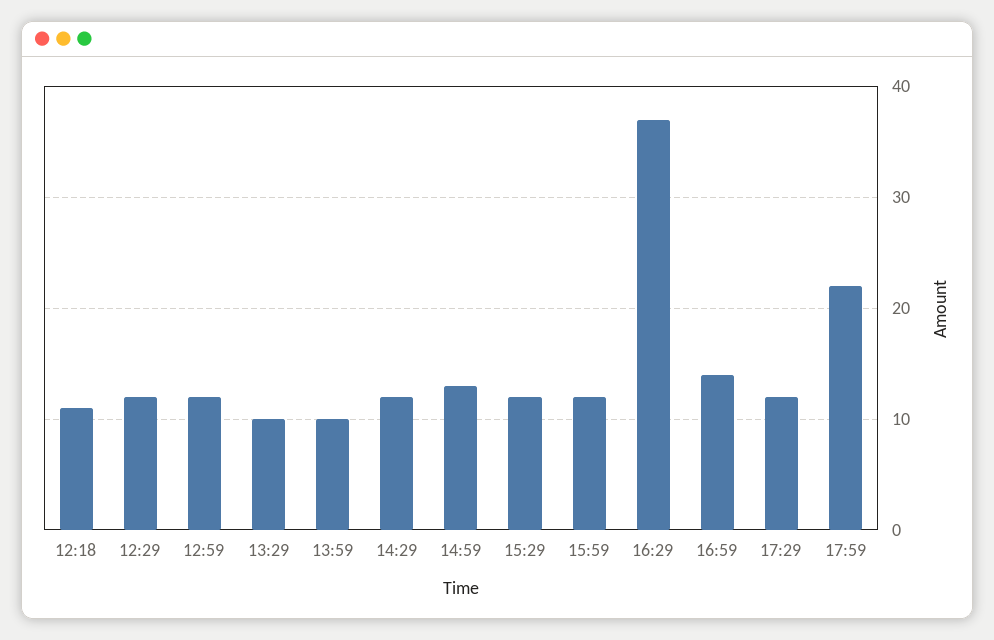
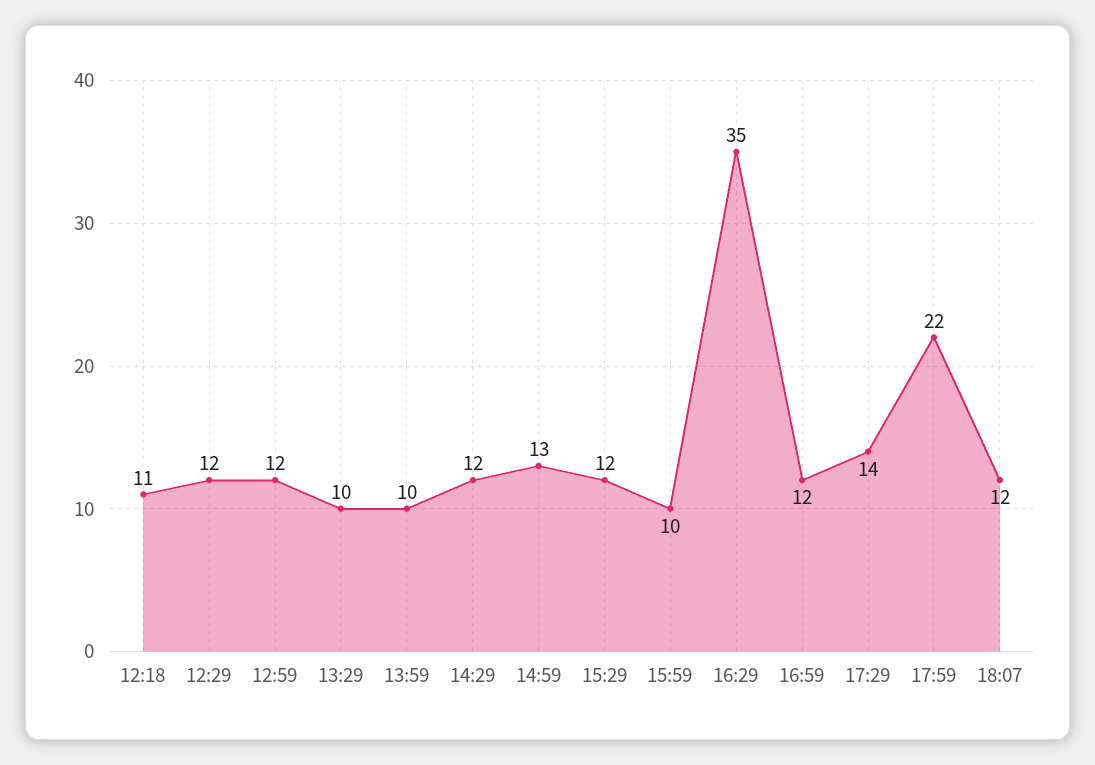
15:59: 12 -> 10
16:29: 37 -> 35
16:59: 14 -> 12
17:29: 12 -> 14
18:07: none -> 12

